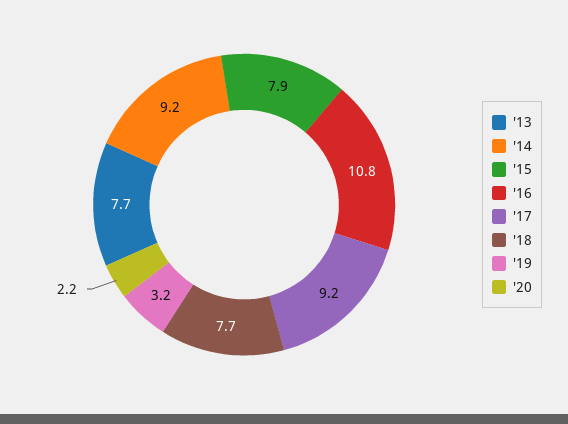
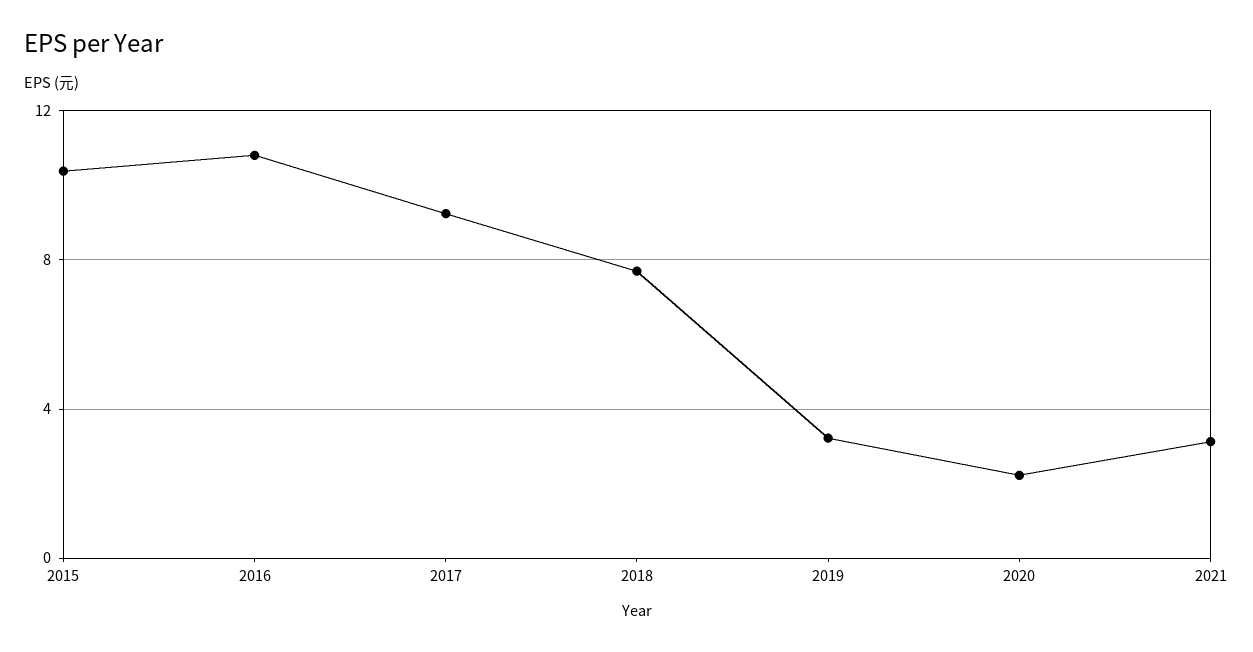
'13: 7.7 -> none
'14: 9.2 -> none
'15: 7.9 -> 10.5
2021: none -> 3

